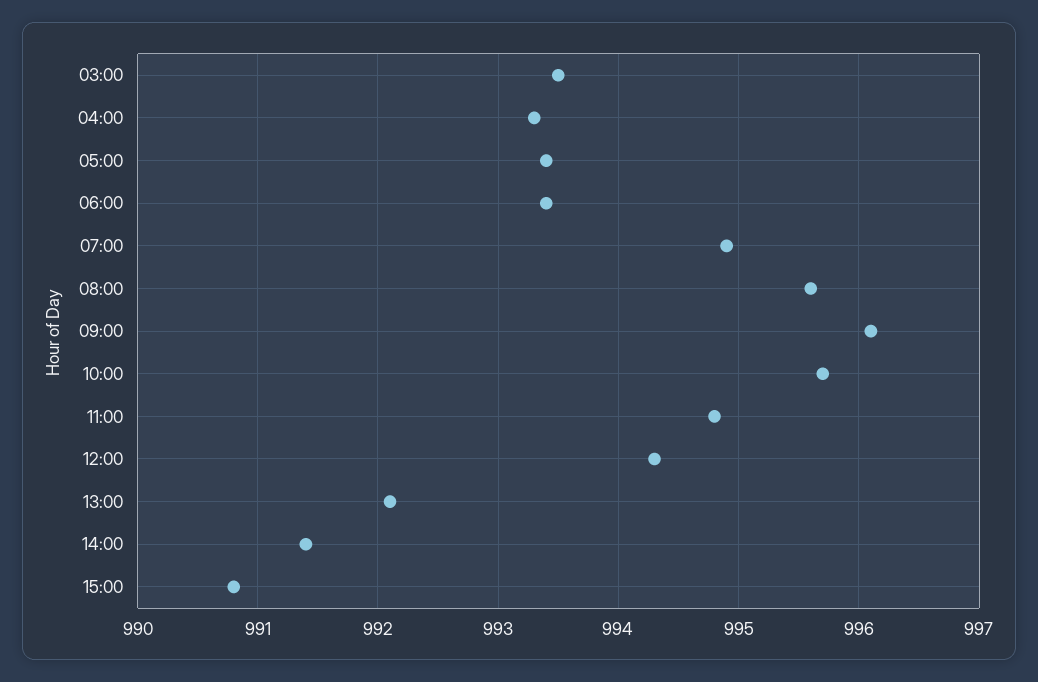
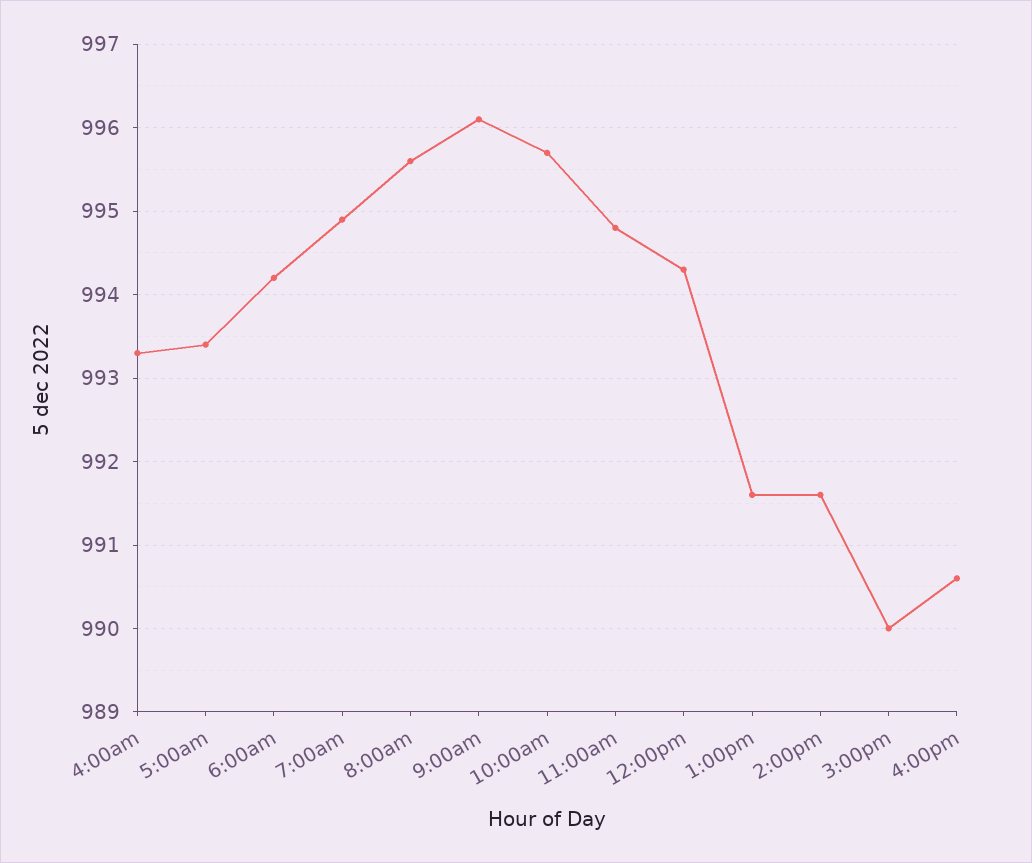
03:00: 993.5 -> none
06:00: 993.4 -> 994.2
13:00: 992.1 -> 991.6
14:00: 991.4 -> 991.6
15:00: 990.8 -> 990
4:00pm: none -> 990.6

